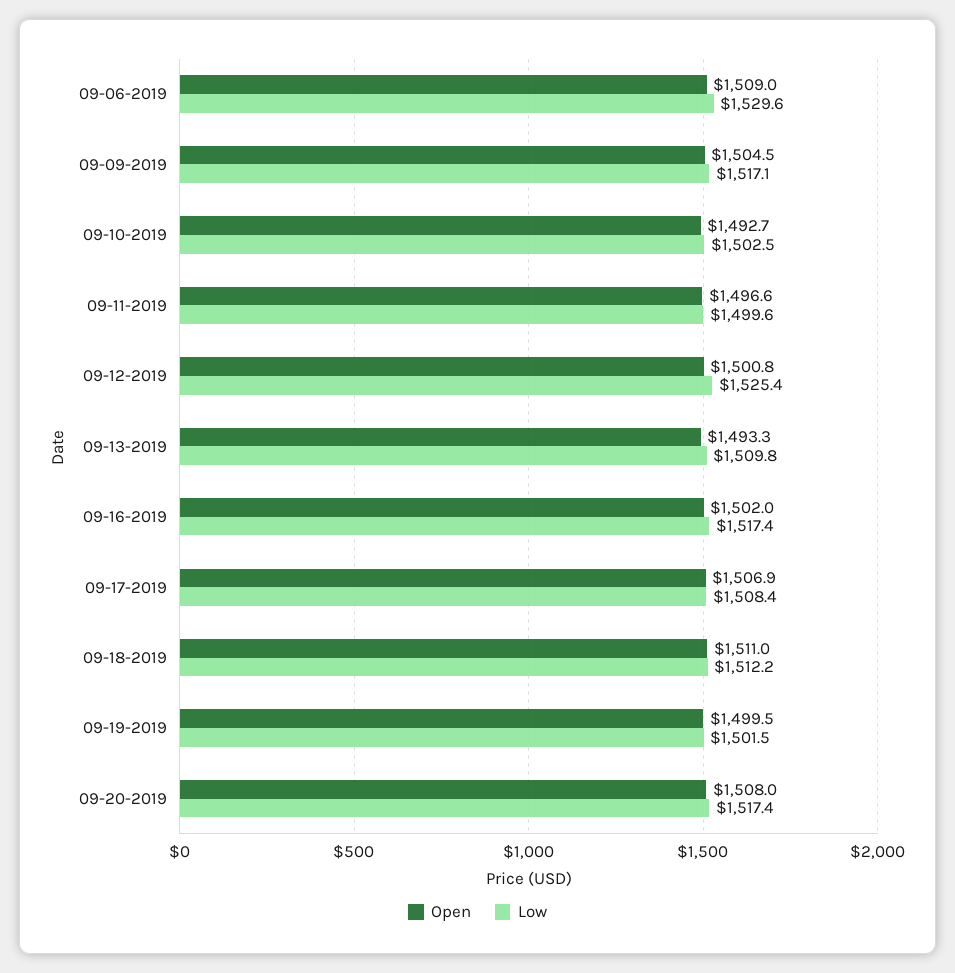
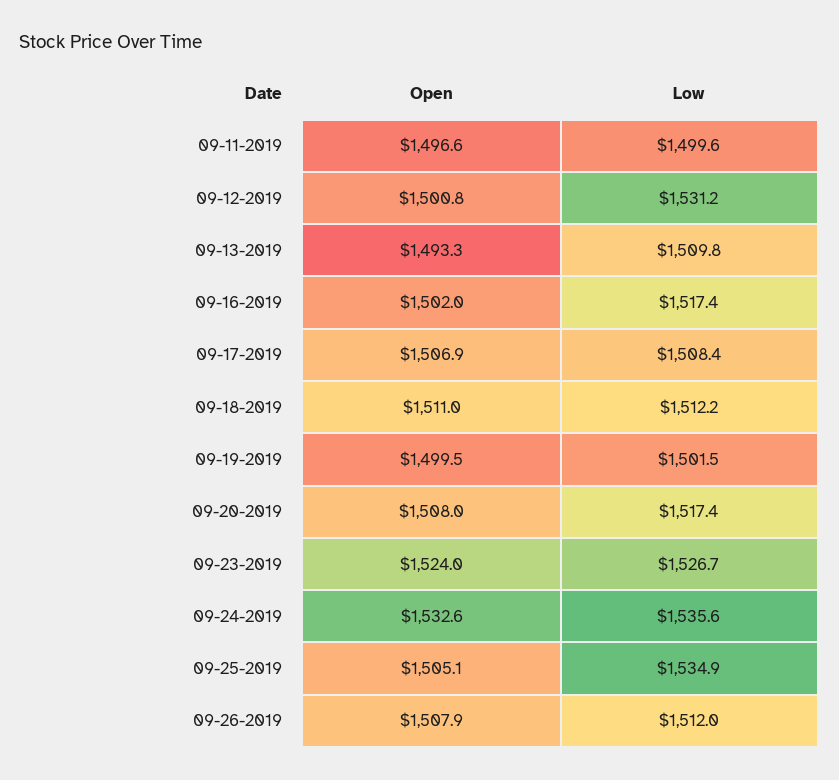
Open, 09-06-2019: 1509 -> none
Low, 09-06-2019: 1529.6 -> none
Open, 09-09-2019: 1504.5 -> none
Low, 09-09-2019: 1517.1 -> none
Open, 09-10-2019: 1492.7 -> none
Low, 09-10-2019: 1502.5 -> none
Low, 09-12-2019: 1525.4 -> 1531.2
Open, 09-23-2019: none -> 1524
Low, 09-23-2019: none -> 1526.7
Open, 09-24-2019: none -> 1532.6
Low, 09-24-2019: none -> 1535.6
Open, 09-25-2019: none -> 1505.1
Low, 09-25-2019: none -> 1534.9
Open, 09-26-2019: none -> 1507.9
Low, 09-26-2019: none -> 1512

